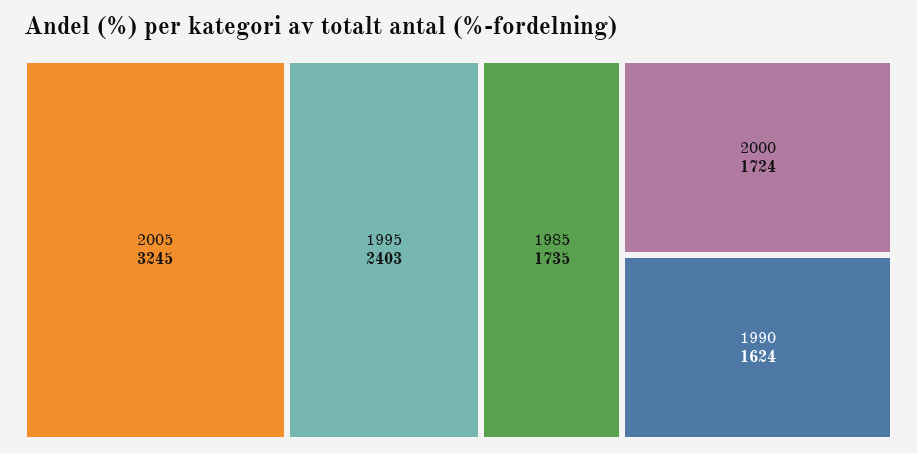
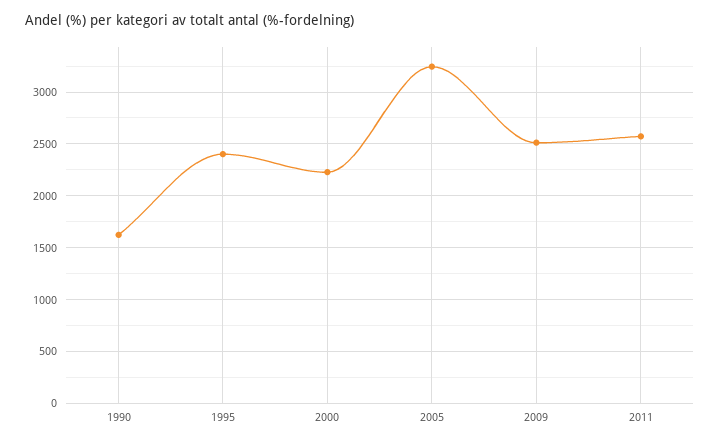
1985: 1735 -> none
2000: 1724 -> 2200
2009: none -> 2500
2011: none -> 2600

